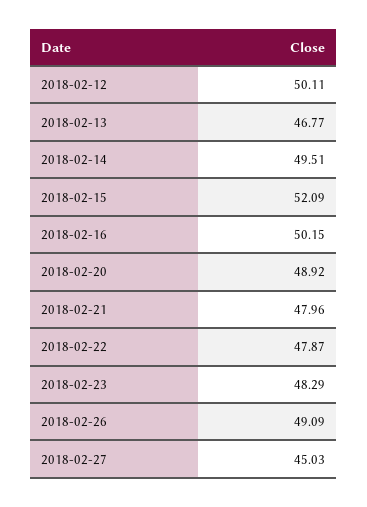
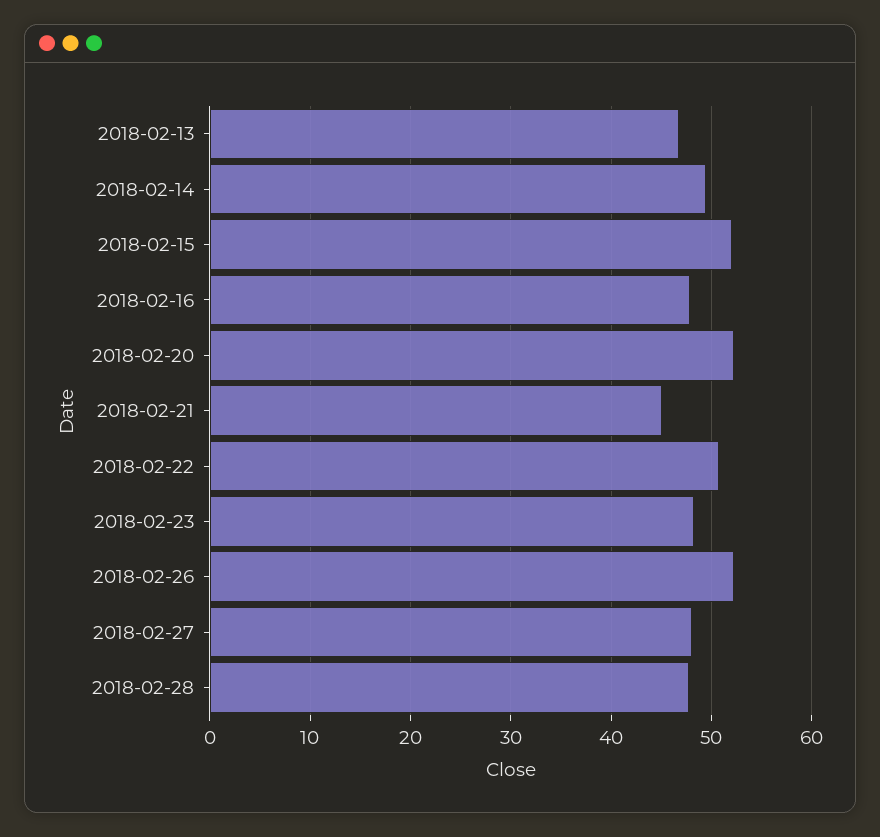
2018-02-12: 50.11 -> none
2018-02-16: 50.15 -> 48
2018-02-20: 48.92 -> 52
2018-02-21: 47.96 -> 45
2018-02-22: 47.87 -> 51
2018-02-26: 49.09 -> 52
2018-02-27: 45.03 -> 48
2018-02-28: none -> 48

